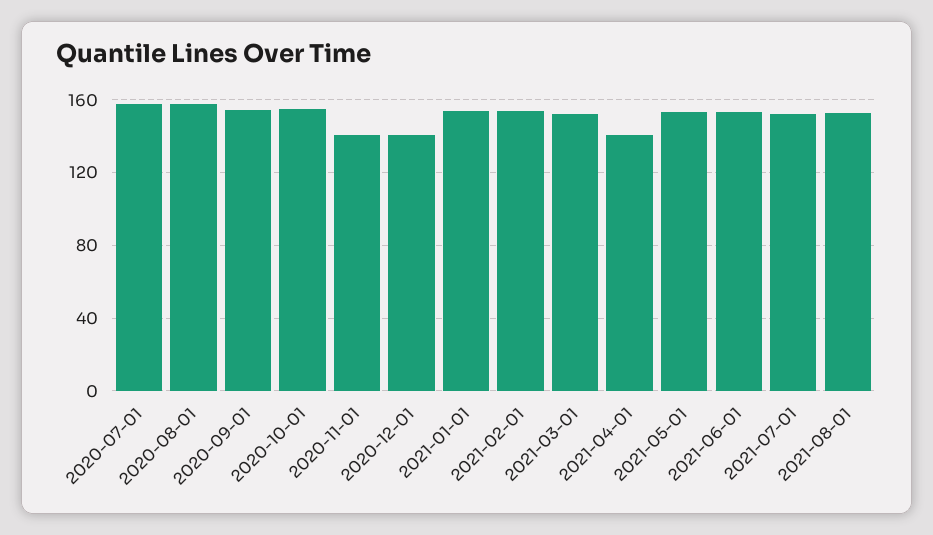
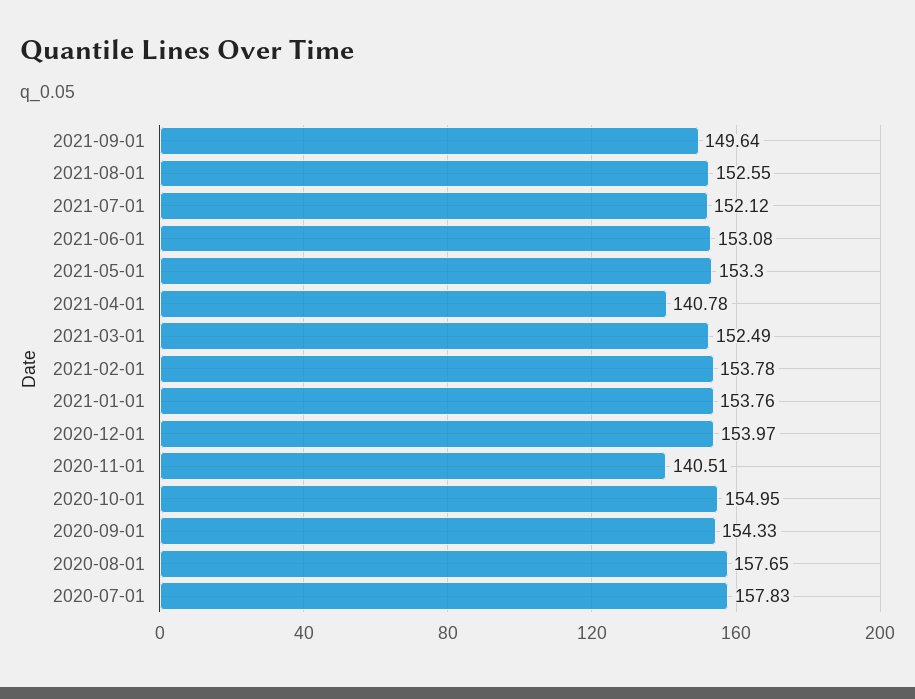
2020-12-01: 140 -> 153.97
2021-09-01: none -> 149.64

